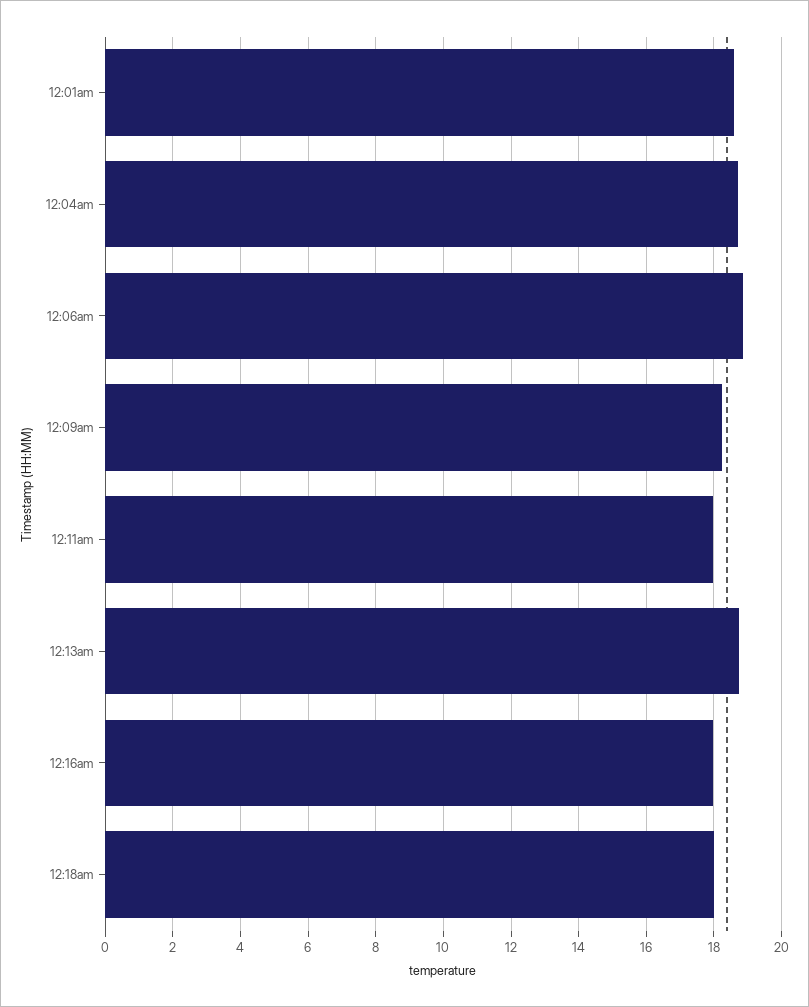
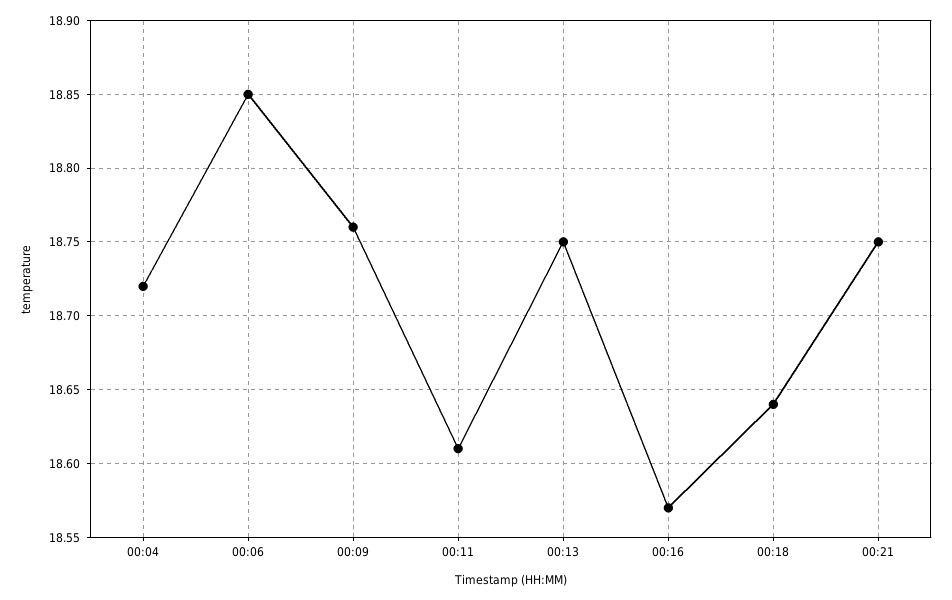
12:01am: 18.6 -> none
12:09am: 18.2 -> 18.76
12:11am: 18 -> 18.61
12:16am: 18 -> 18.57
12:18am: 18 -> 18.64
00:21: none -> 18.75

